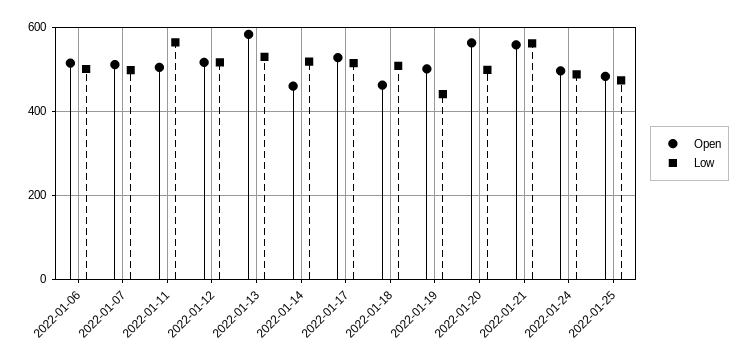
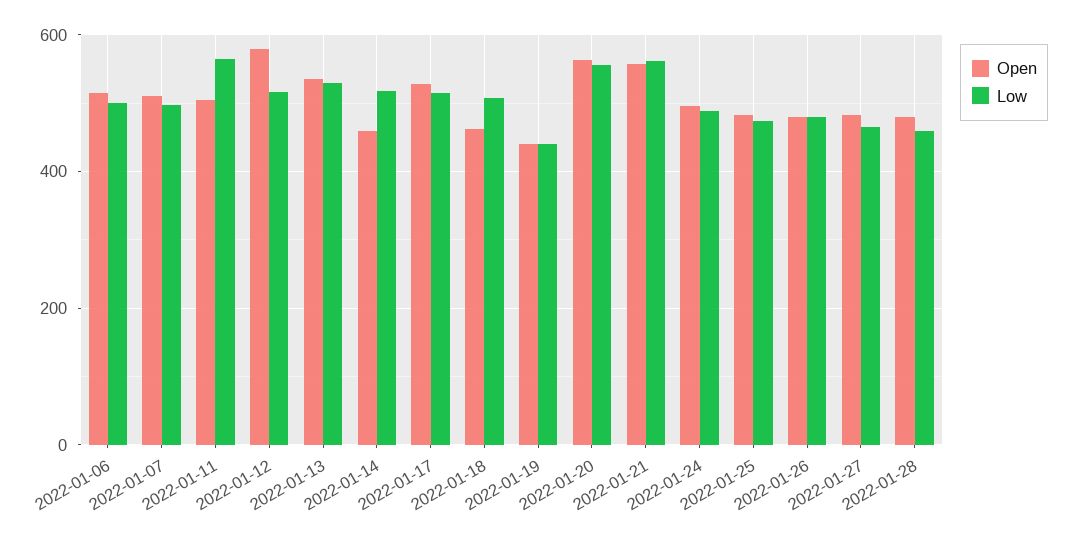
Open, 2022-01-12: 520 -> 580
Open, 2022-01-13: 580 -> 540
Open, 2022-01-19: 500 -> 440
Low, 2022-01-20: 500 -> 560
Open, 2022-01-26: none -> 480
Low, 2022-01-26: none -> 480
Open, 2022-01-27: none -> 480
Low, 2022-01-27: none -> 460
Open, 2022-01-28: none -> 480
Low, 2022-01-28: none -> 460

